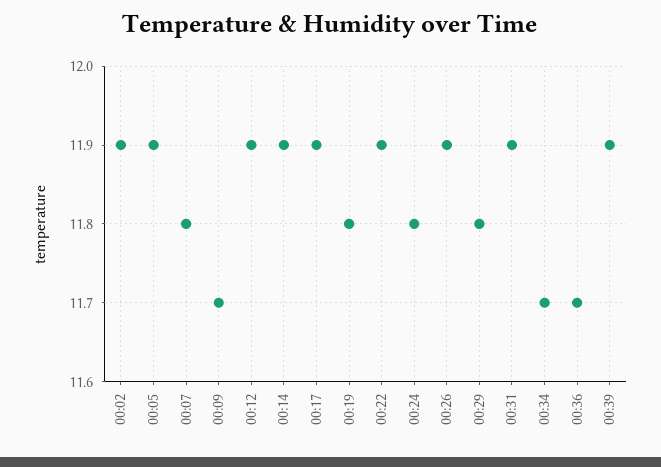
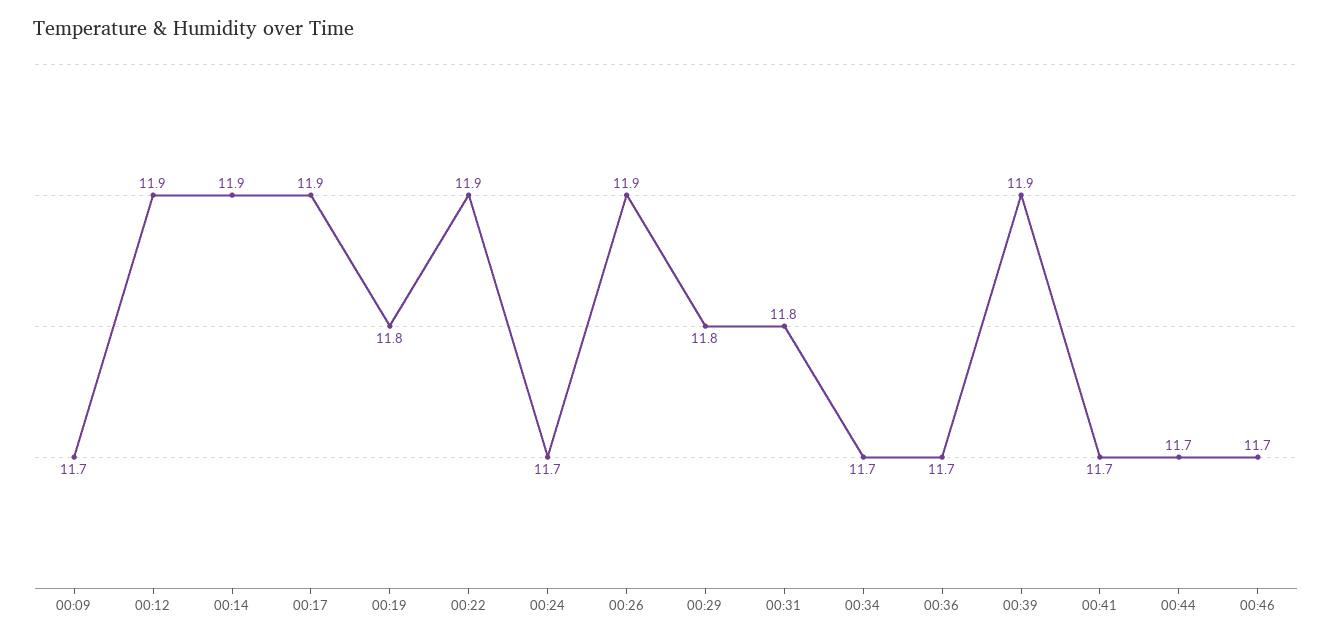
00:02: 11.9 -> none
00:05: 11.9 -> none
00:07: 11.8 -> none
00:24: 11.8 -> 11.7
00:31: 11.9 -> 11.8
00:41: none -> 11.7
00:44: none -> 11.7
00:46: none -> 11.7

